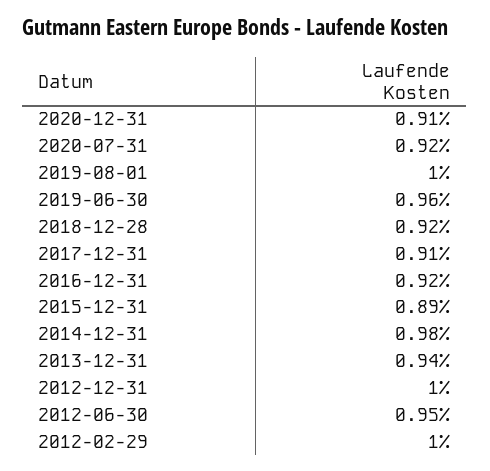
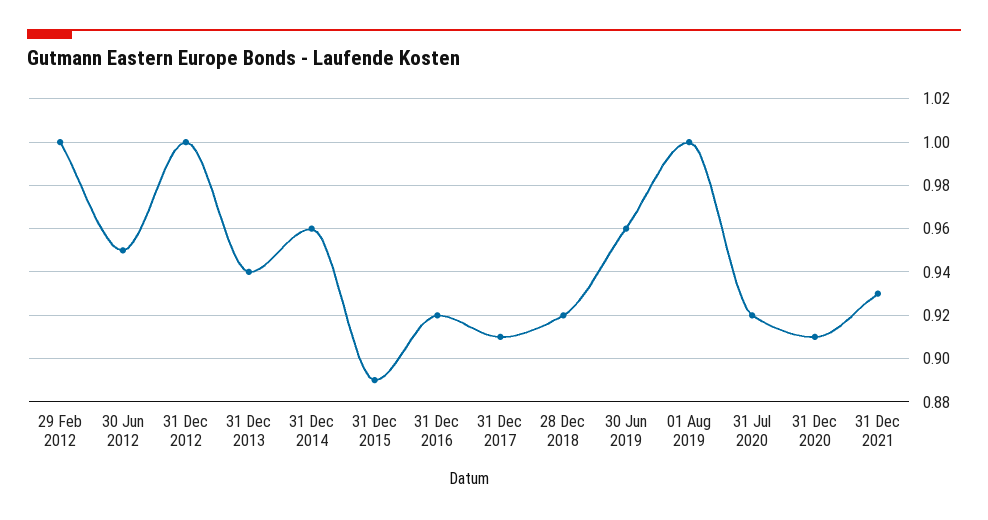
2014-12-31: 0.98 -> 0.96
31 Dec 2021: none -> 0.93

